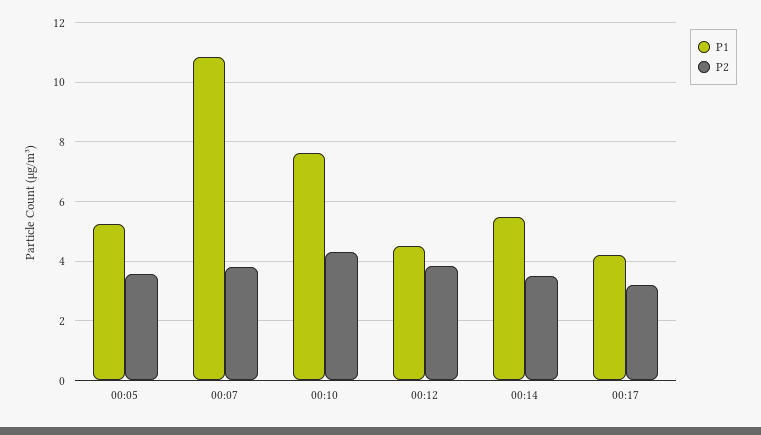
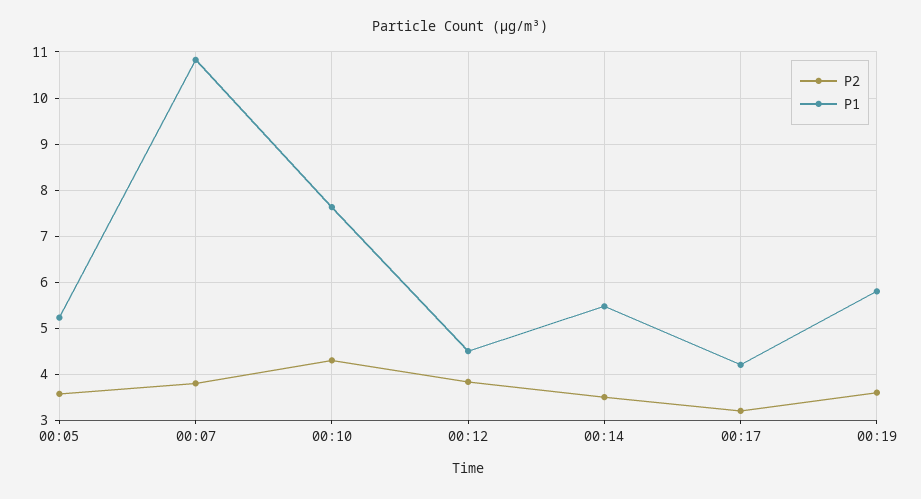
P2, 00:19: none -> 3.6
P1, 00:19: none -> 5.8

